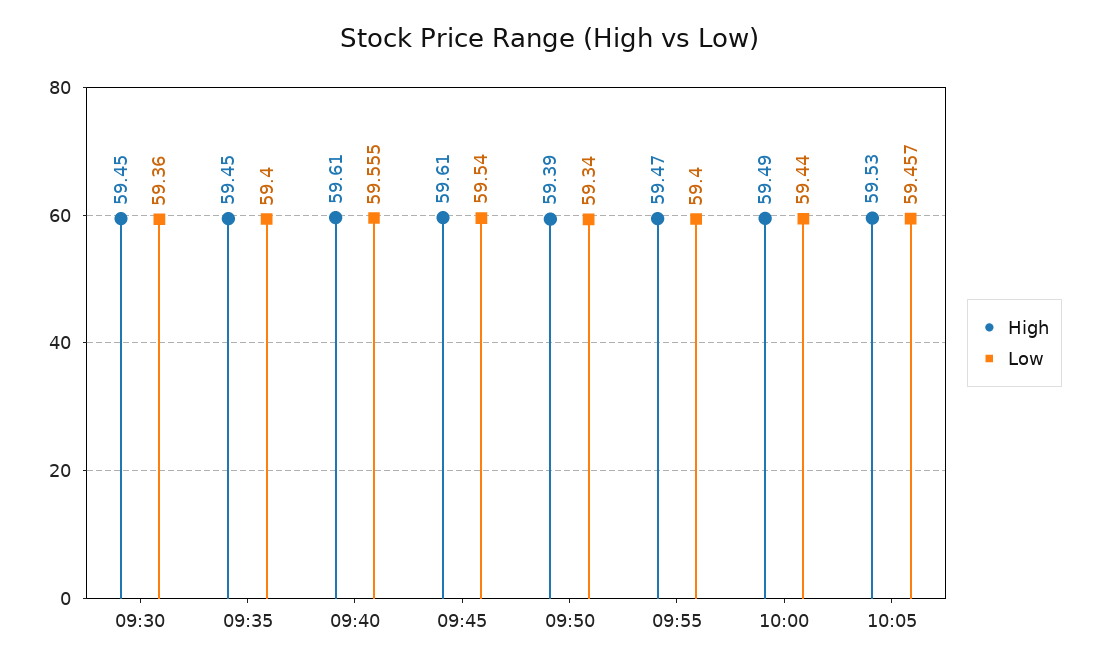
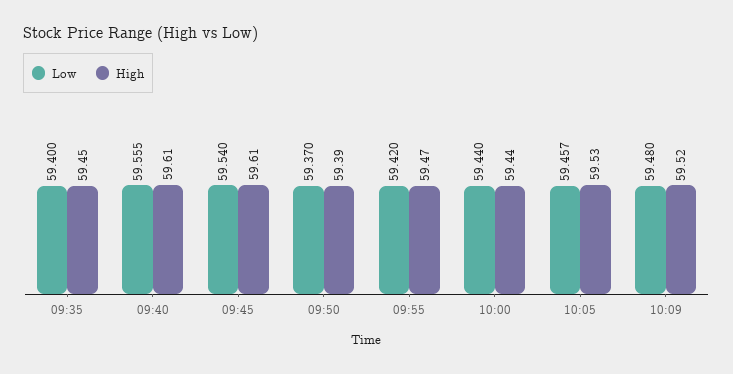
High, 09:30: 59.45 -> none
Low, 09:30: 59.36 -> none
Low, 09:50: 59.34 -> 59.37
Low, 09:55: 59.4 -> 59.42
High, 10:00: 59.49 -> 59.44
Low, 10:09: none -> 59.48
High, 10:09: none -> 59.52

